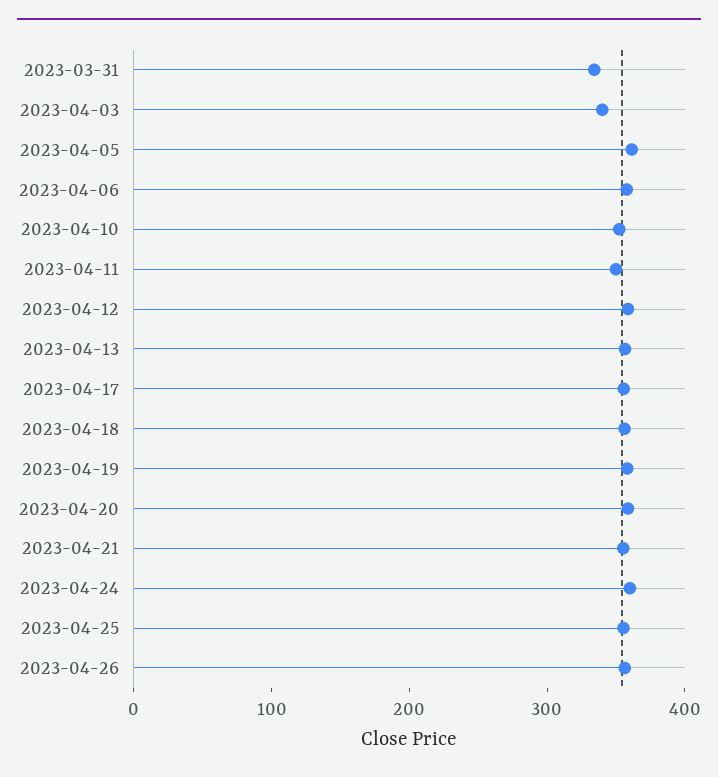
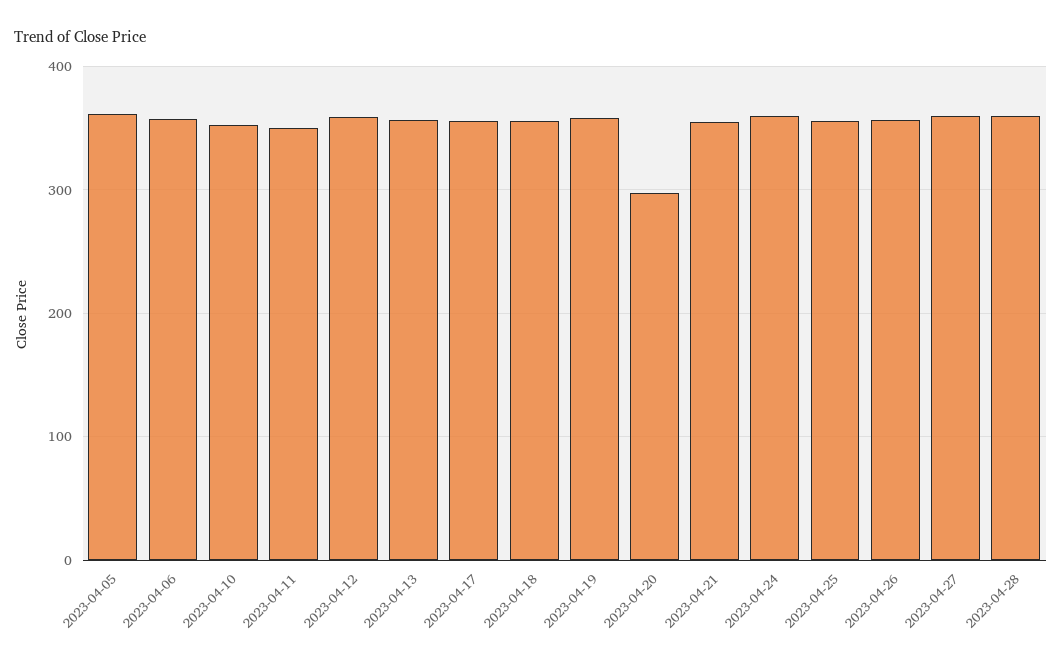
2023-03-31: 340 -> none
2023-04-03: 340 -> none
2023-04-20: 360 -> 300
2023-04-27: none -> 360
2023-04-28: none -> 360

